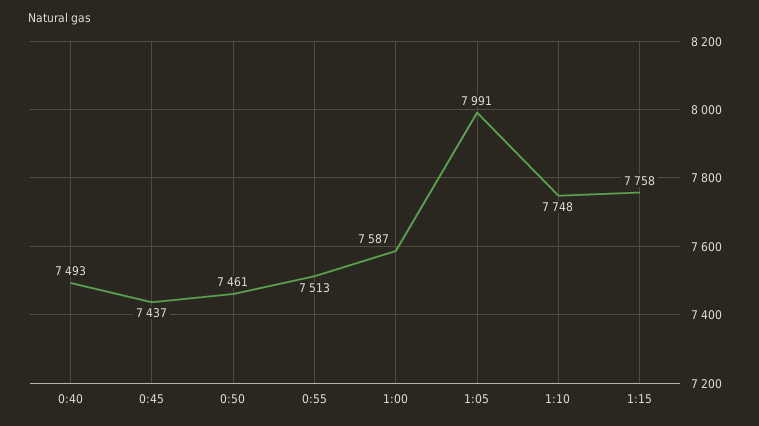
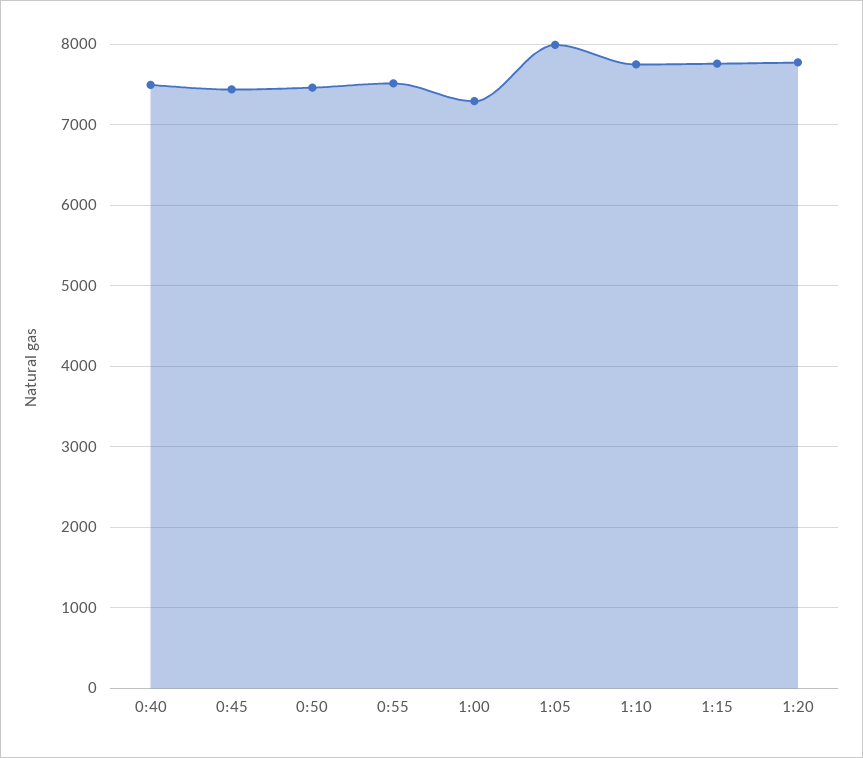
1:00: 7587 -> 7300
1:20: none -> 7800

